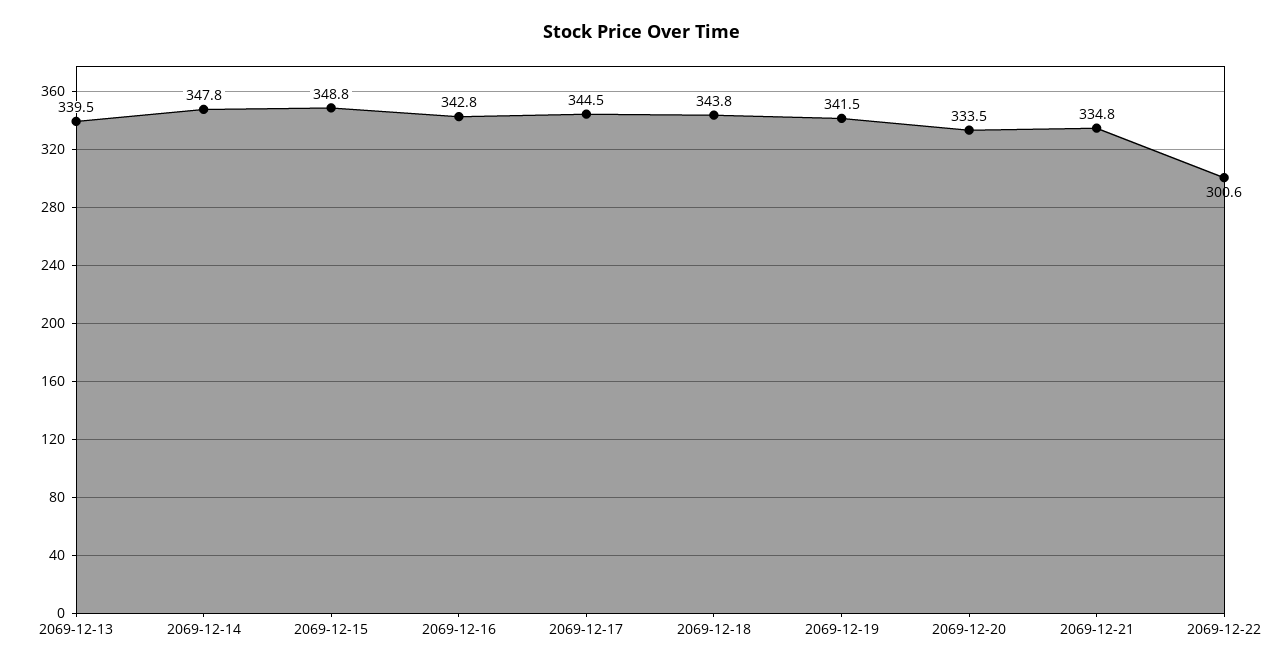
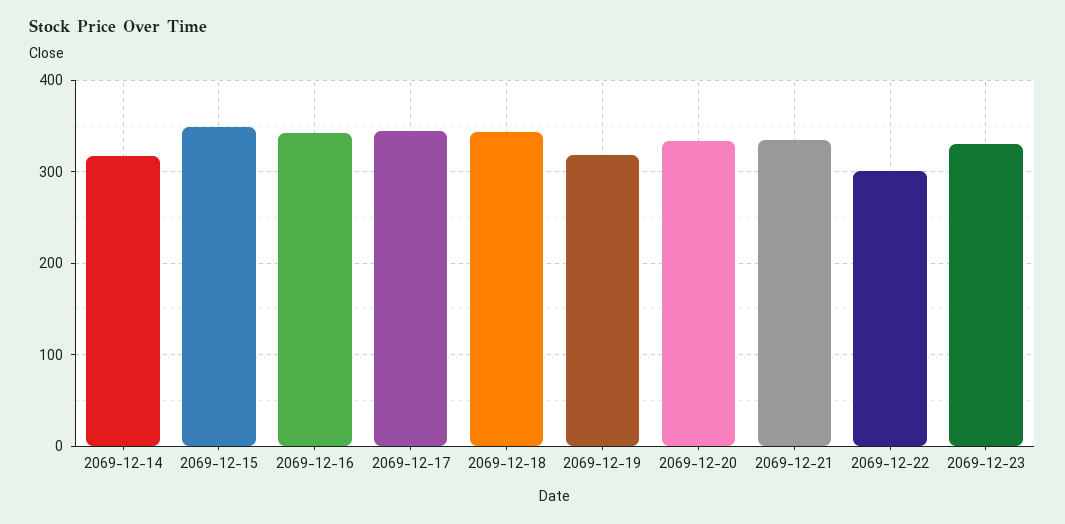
2069-12-13: 339.5 -> none
2069-12-14: 347.8 -> 320
2069-12-19: 341.5 -> 320
2069-12-23: none -> 330

